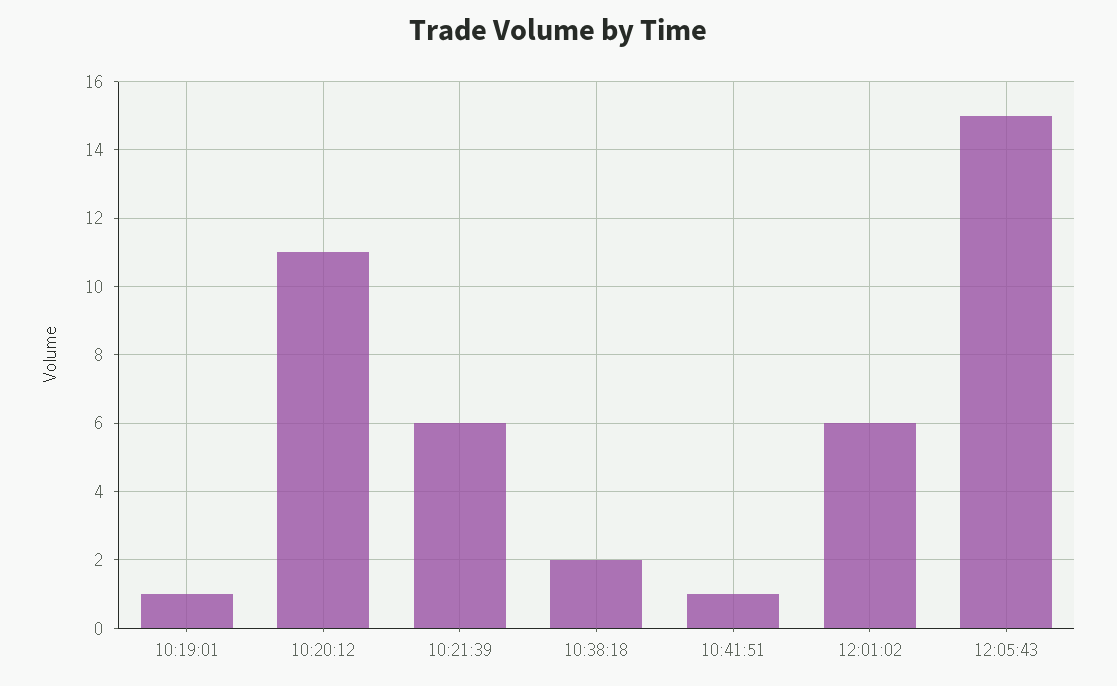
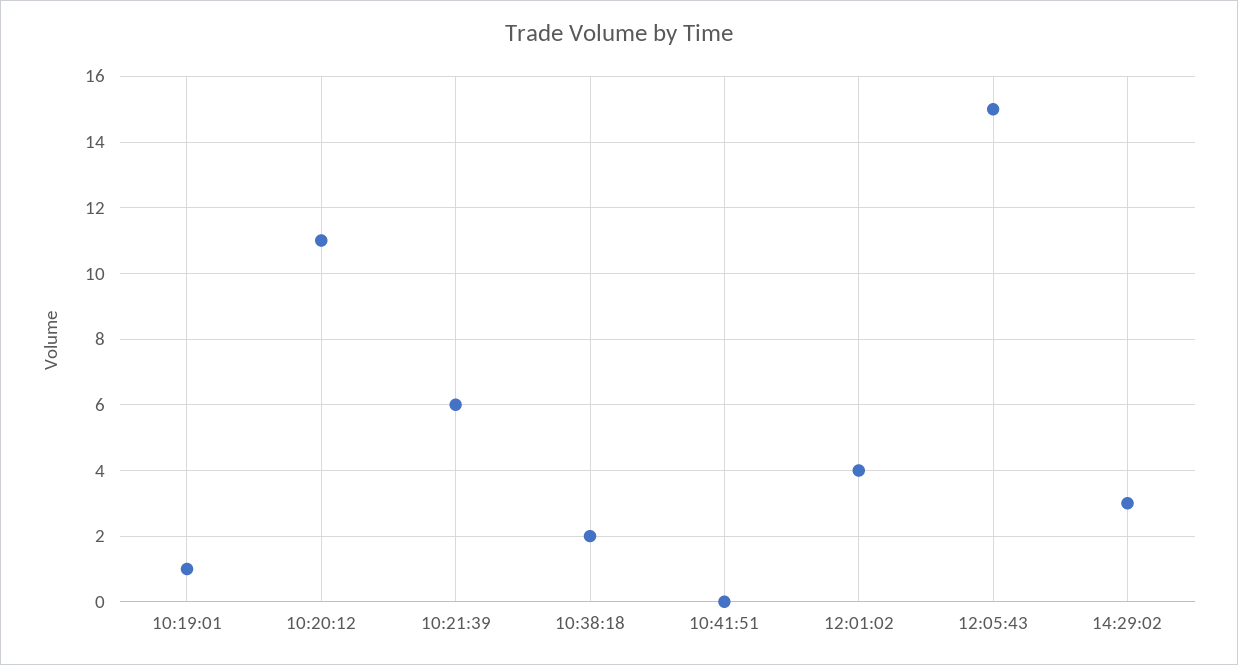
10:41:51: 1 -> 0
12:01:02: 6 -> 4
14:29:02: none -> 3

